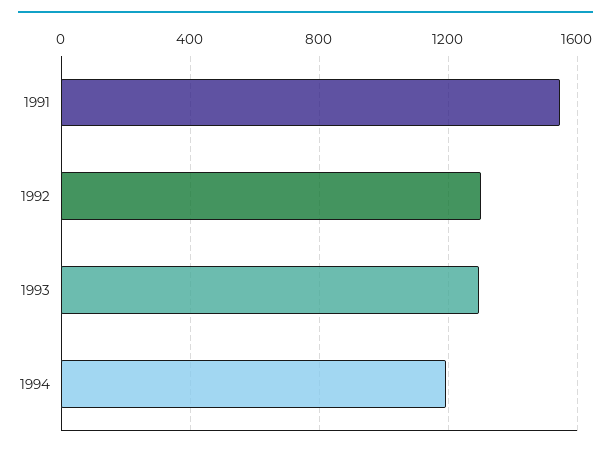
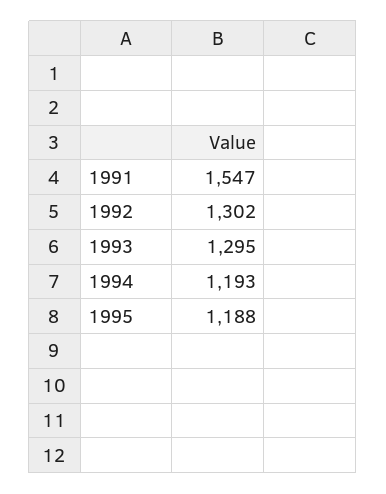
1995: none -> 1188

